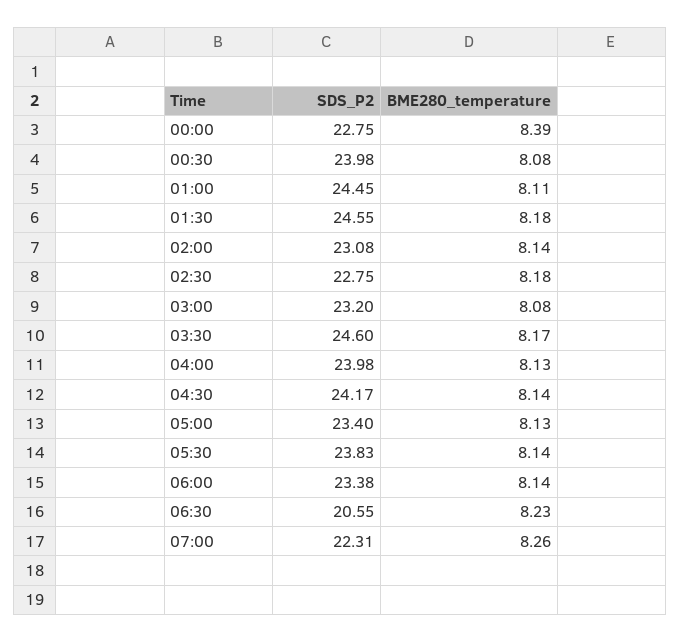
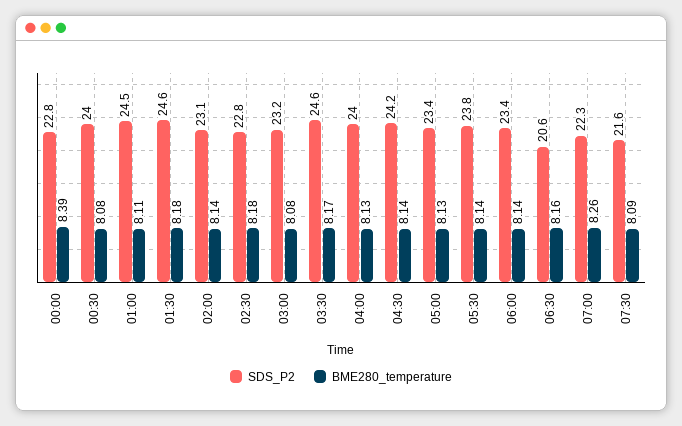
BME280_temperature, 06:30: 8.23 -> 8.16
SDS_P2, 07:30: none -> 21.6
BME280_temperature, 07:30: none -> 8.09

